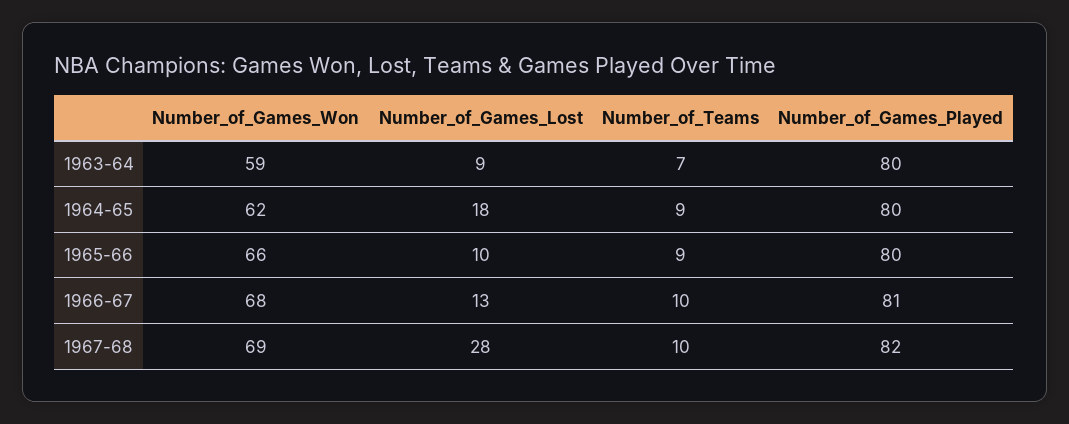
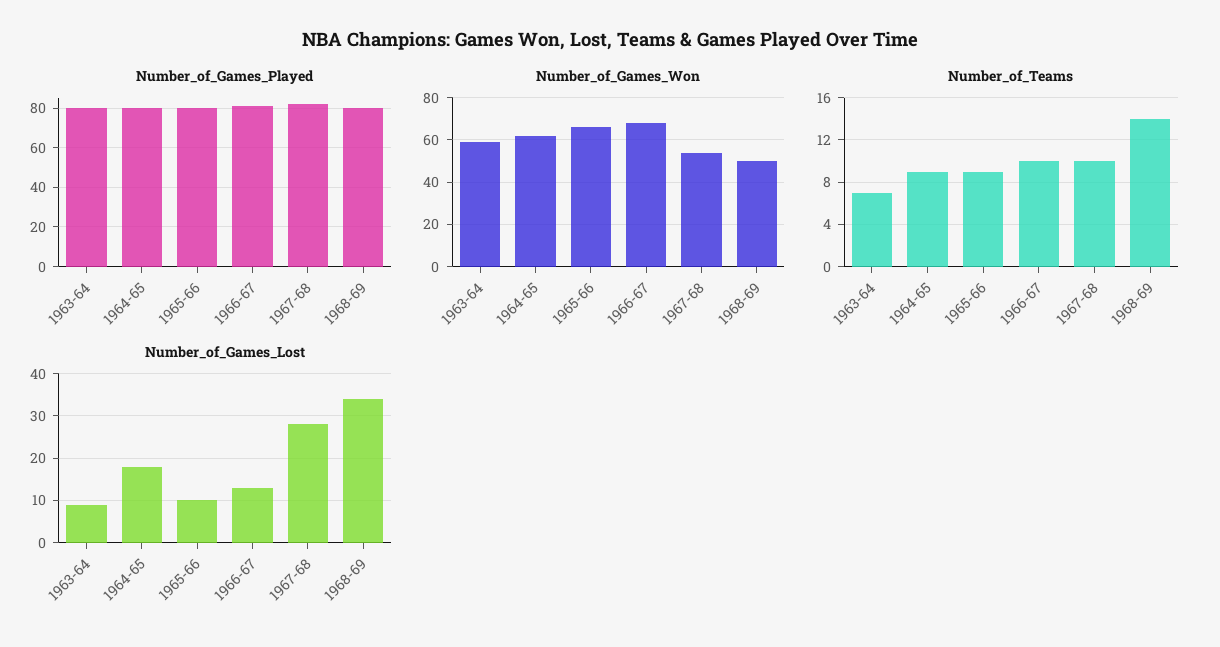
Number_of_Games_Won, 1967-68: 69 -> 55
Number_of_Games_Played, 1968-69: none -> 80
Number_of_Games_Won, 1968-69: none -> 50
Number_of_Teams, 1968-69: none -> 14
Number_of_Games_Lost, 1968-69: none -> 35

